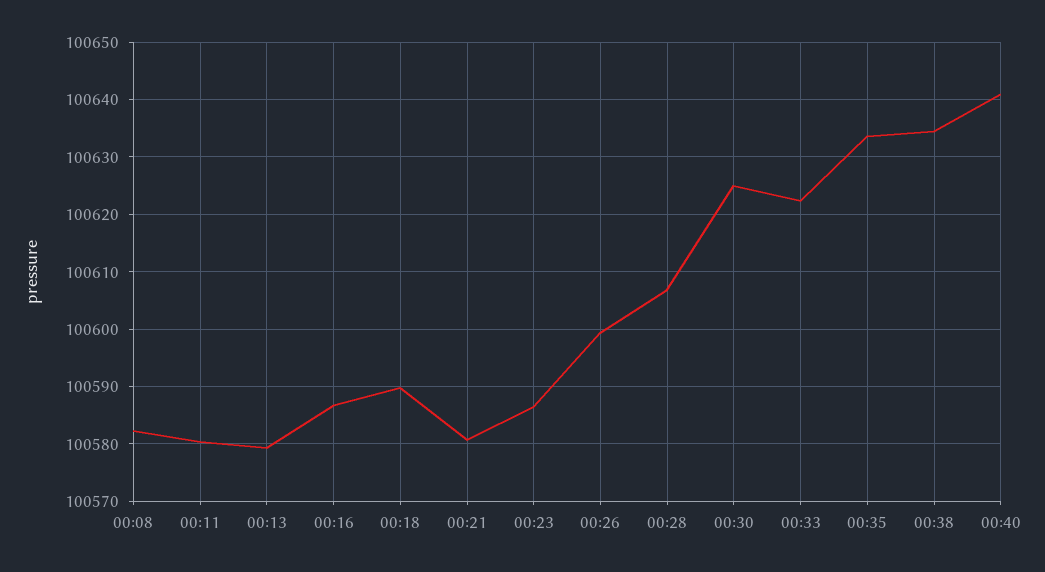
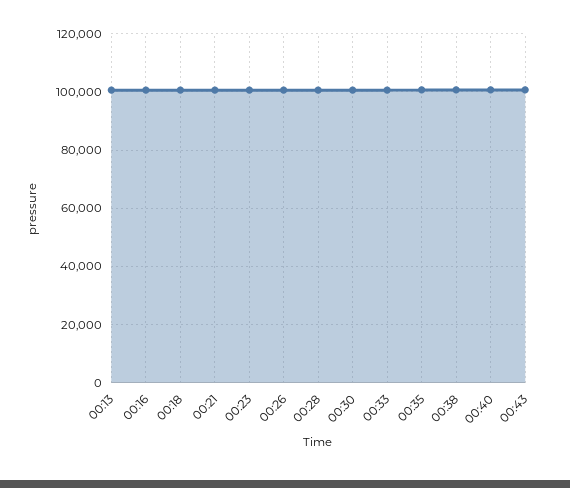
00:08: 100582 -> none
00:11: 100580 -> none
00:43: none -> 100000

